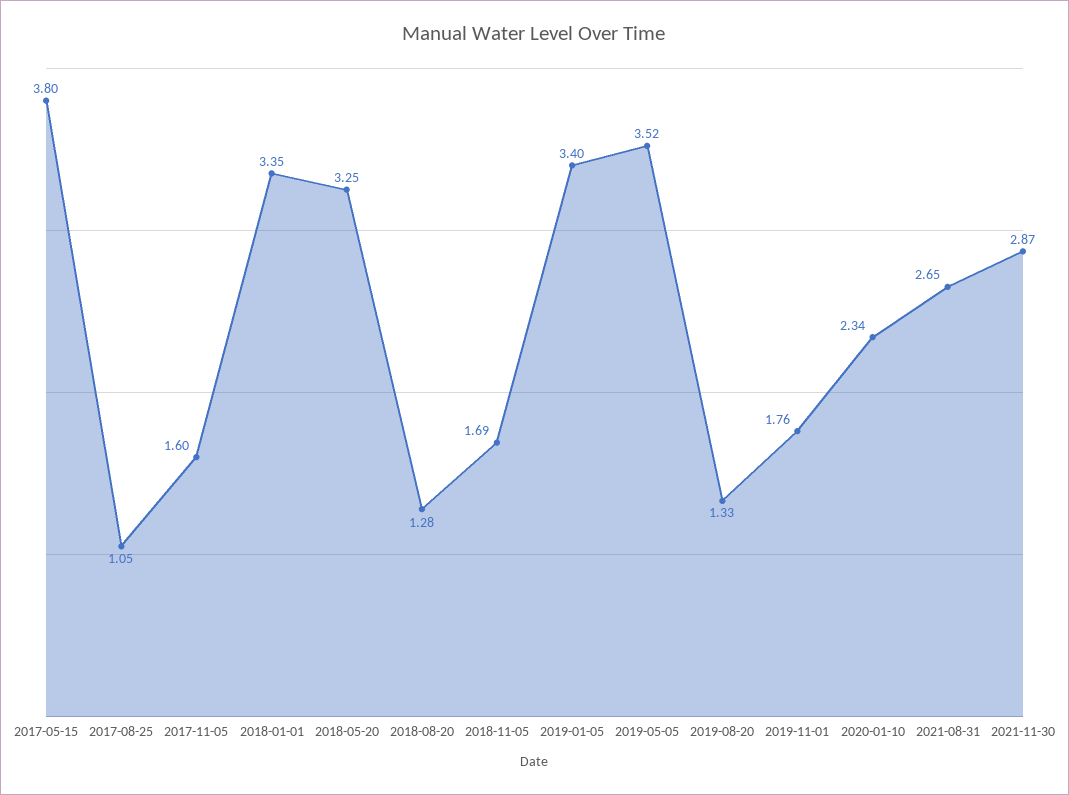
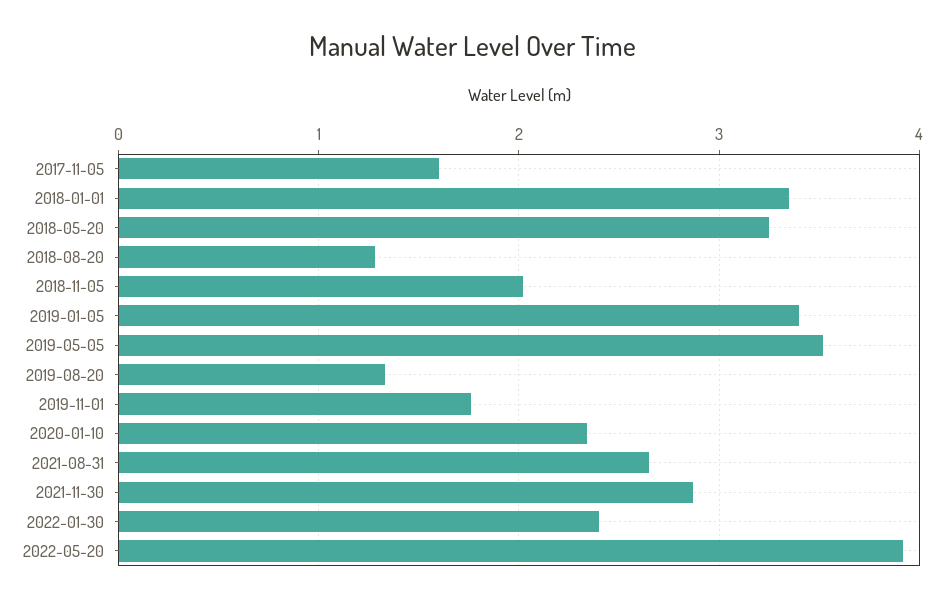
2017-05-15: 3.8 -> none
2017-08-25: 1.05 -> none
2018-11-05: 1.69 -> 2
2022-01-30: none -> 2.4
2022-05-20: none -> 3.9

